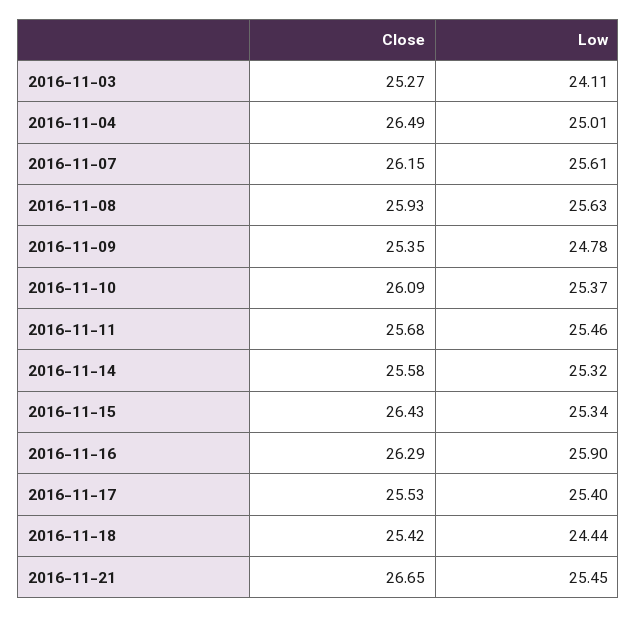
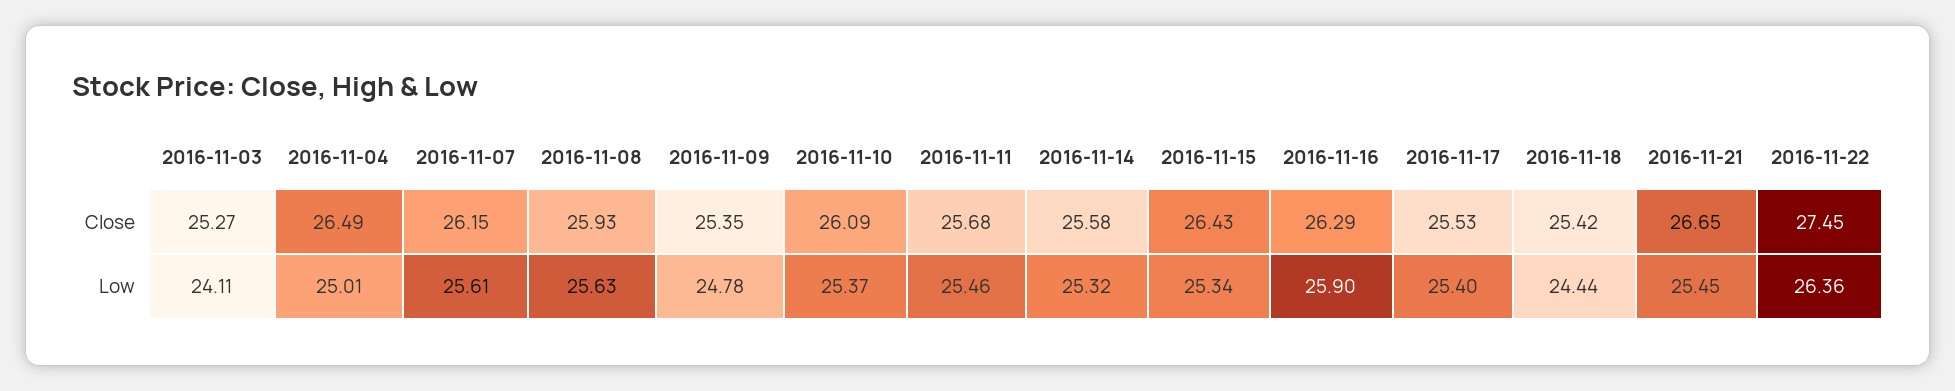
Close, 2016-11-22: none -> 27.45
Low, 2016-11-22: none -> 26.36

